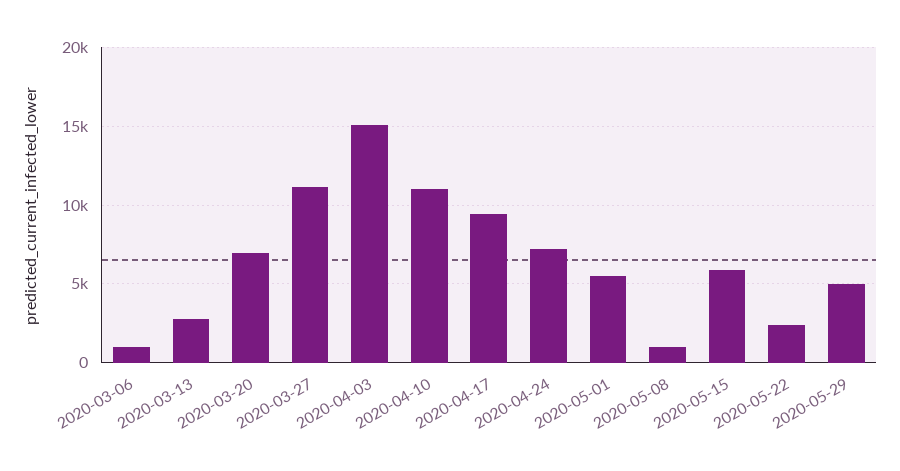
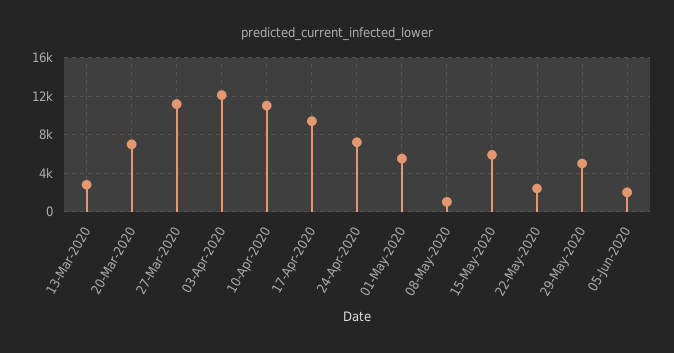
2020-03-06: 1000 -> none
2020-04-03: 15000 -> 12000
05-Jun-2020: none -> 2000

